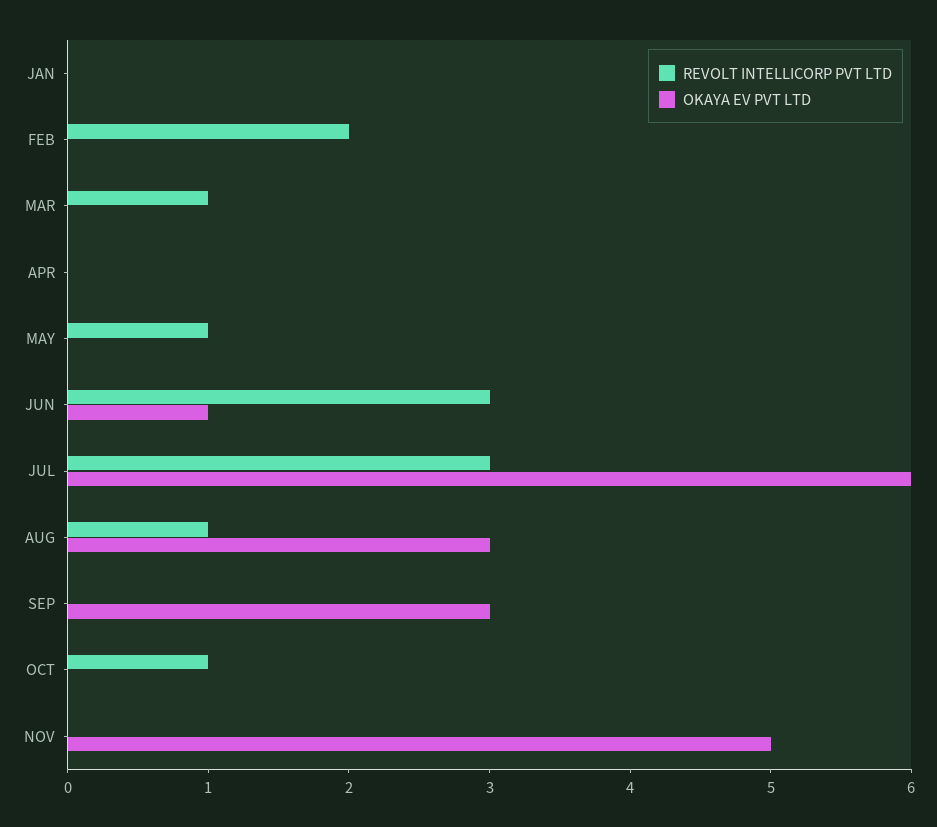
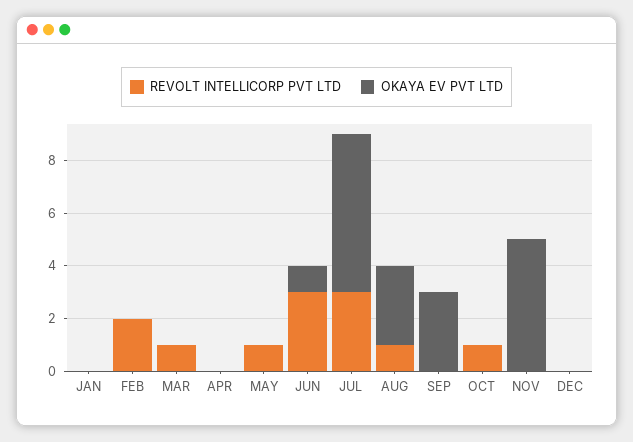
REVOLT INTELLICORP PVT LTD, DEC: none -> 0
OKAYA EV PVT LTD, DEC: none -> 0

